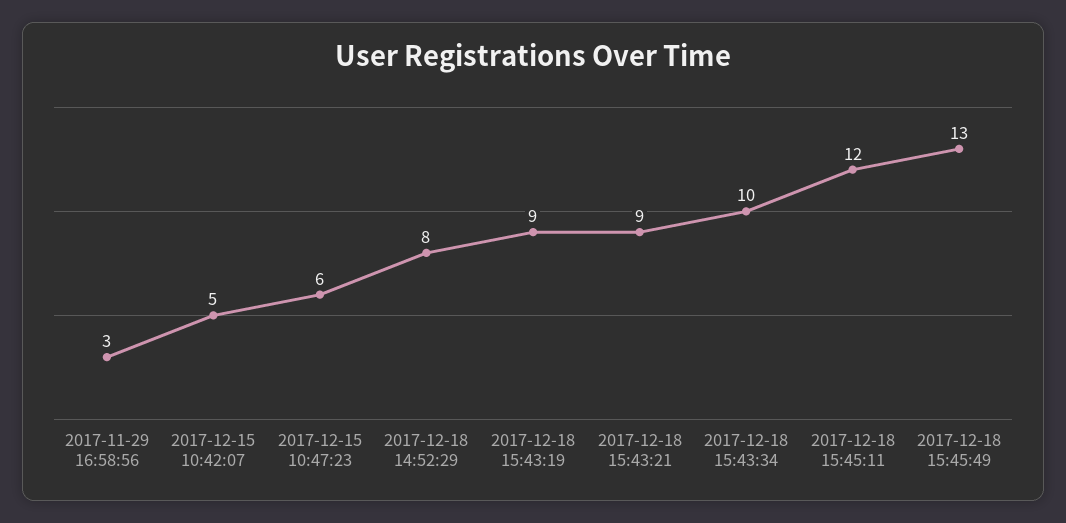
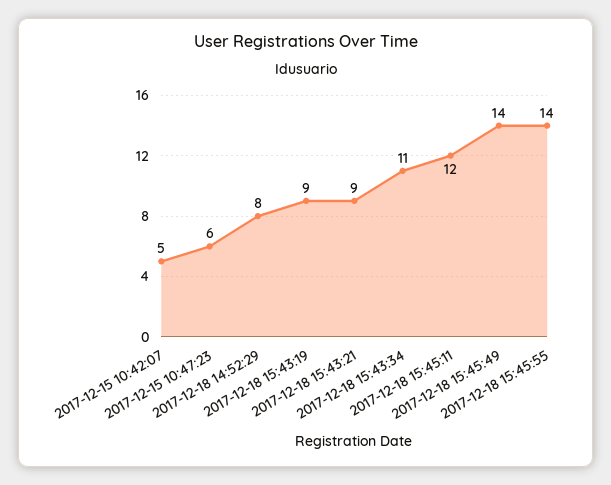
2017-11-29 16:58:56: 3 -> none
2017-12-18 15:43:34: 10 -> 11
2017-12-18 15:45:49: 13 -> 14
2017-12-18 15:45:55: none -> 14

